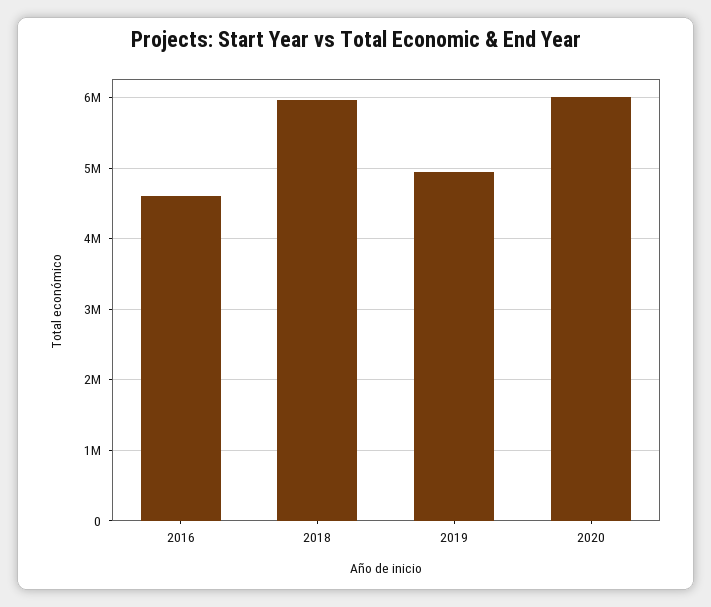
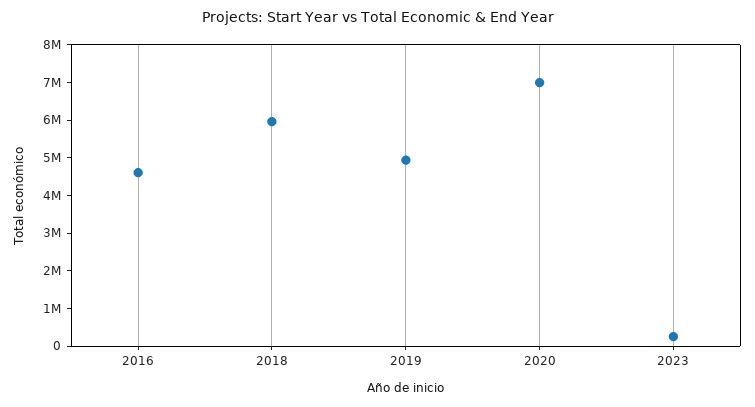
2020: 6000000 -> 7000000
2023: none -> 250000

